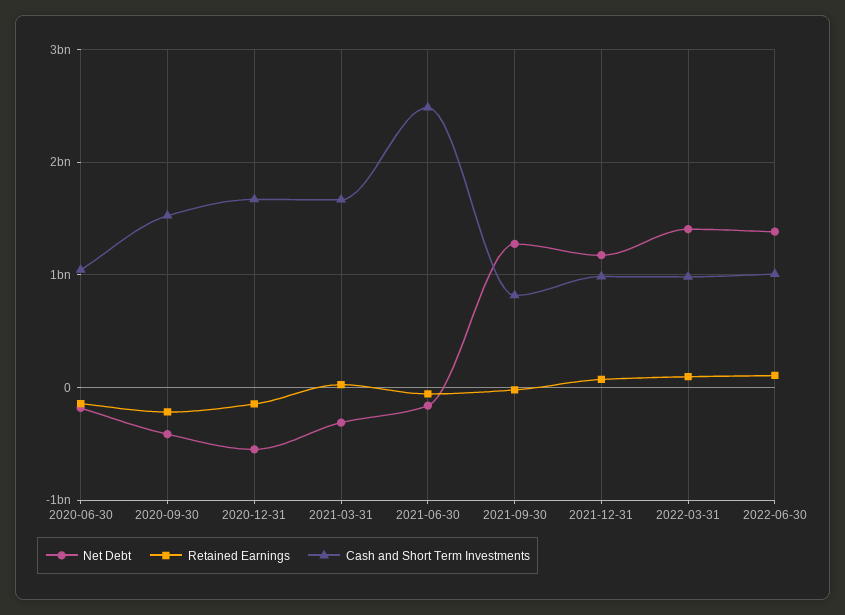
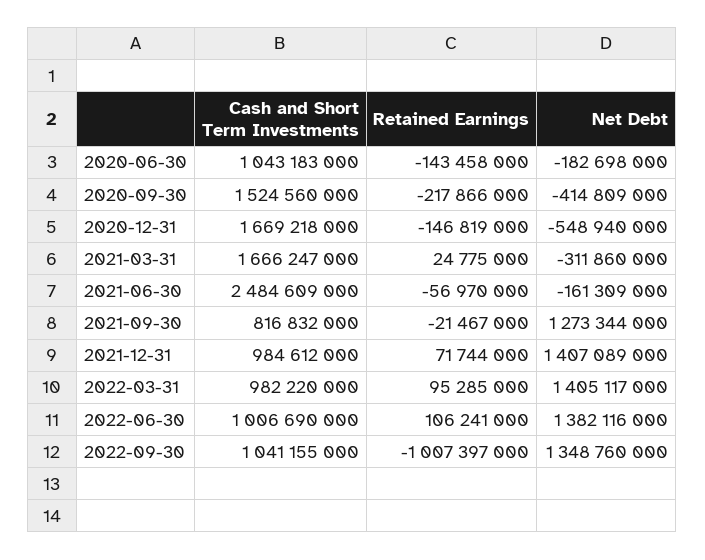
Net Debt, 2021-12-31: 1200000000 -> 1407089000
Cash and Short Term Investments, 2022-09-30: none -> 1041155000
Retained Earnings, 2022-09-30: none -> -1007397000
Net Debt, 2022-09-30: none -> 1348760000

